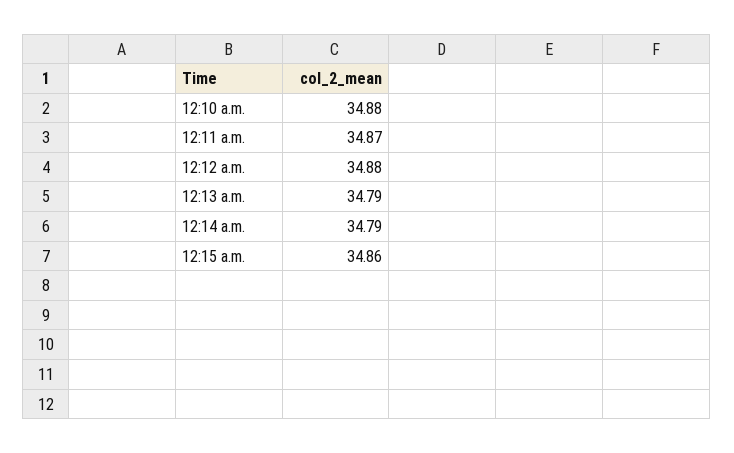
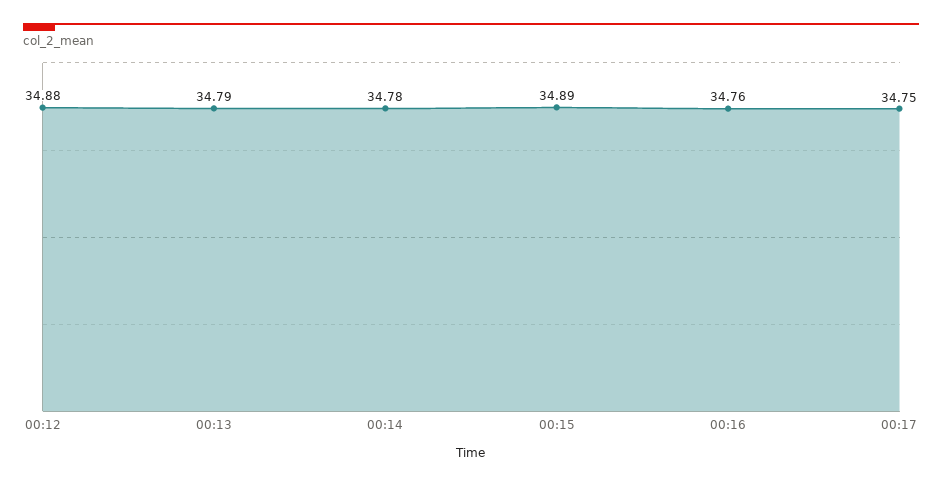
12:10 a.m.: 34.88 -> none
12:11 a.m.: 34.87 -> none
12:14 a.m.: 34.79 -> 34.78
12:15 a.m.: 34.86 -> 34.89
00:16: none -> 34.76
00:17: none -> 34.75

